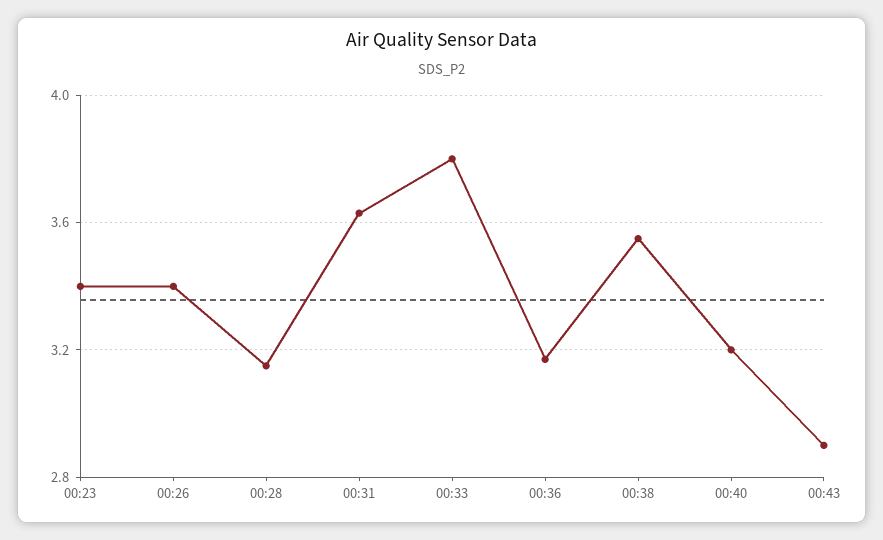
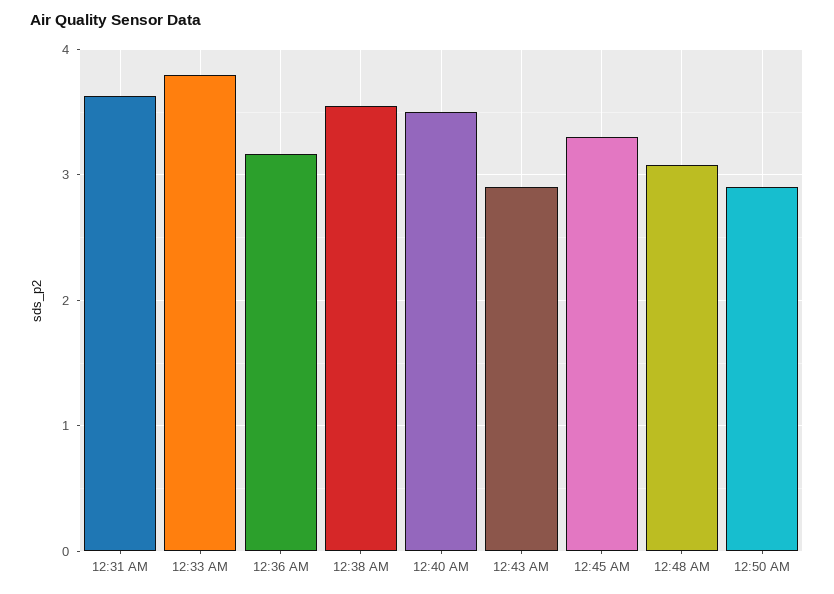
00:23: 3.4 -> none
00:26: 3.4 -> none
00:28: 3.15 -> none
00:40: 3.2 -> 3.5
12:45 AM: none -> 3.3
12:48 AM: none -> 3.1
12:50 AM: none -> 2.9

